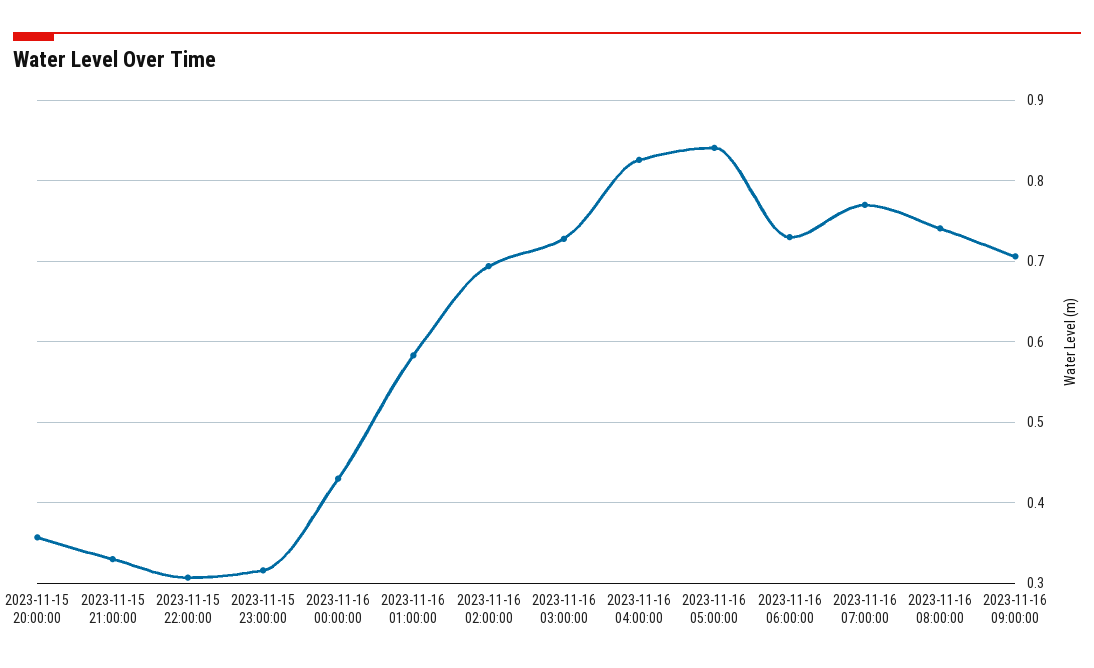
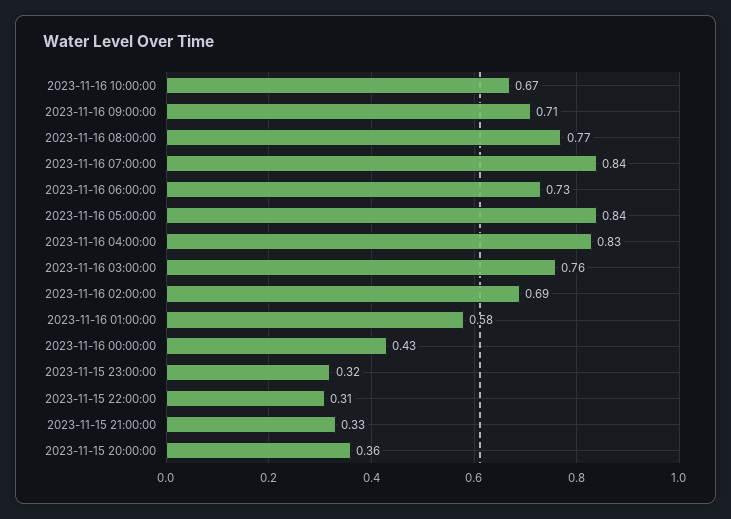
2023-11-16 03:00:00: 0.73 -> 0.76
2023-11-16 07:00:00: 0.77 -> 0.84
2023-11-16 08:00:00: 0.74 -> 0.77
2023-11-16 10:00:00: none -> 0.67

